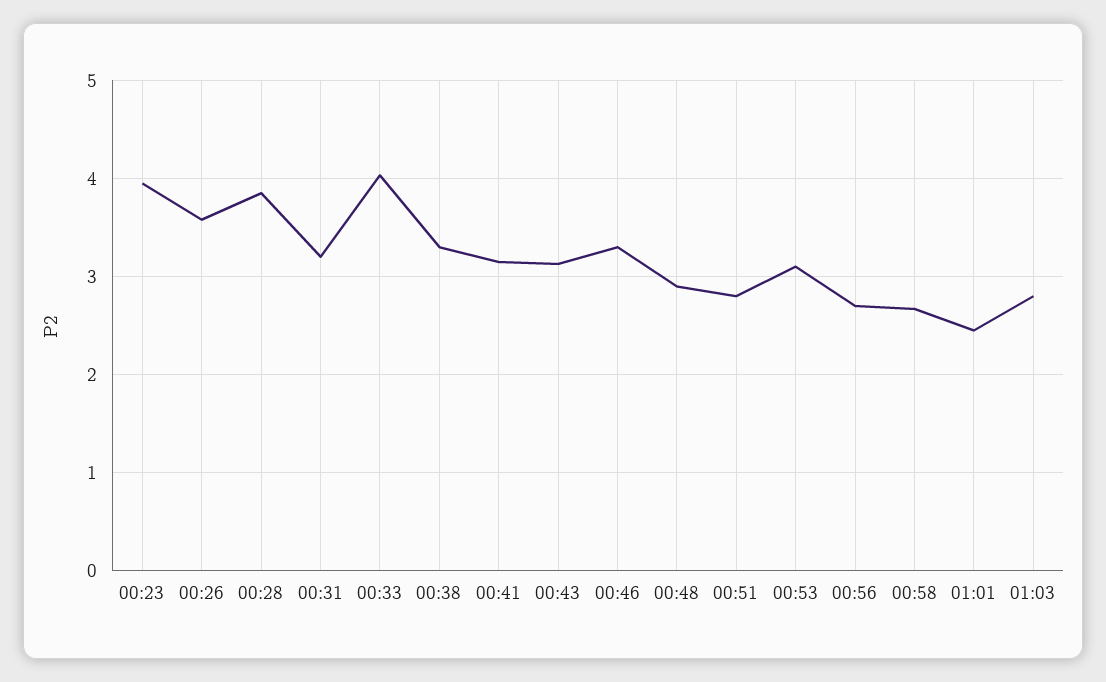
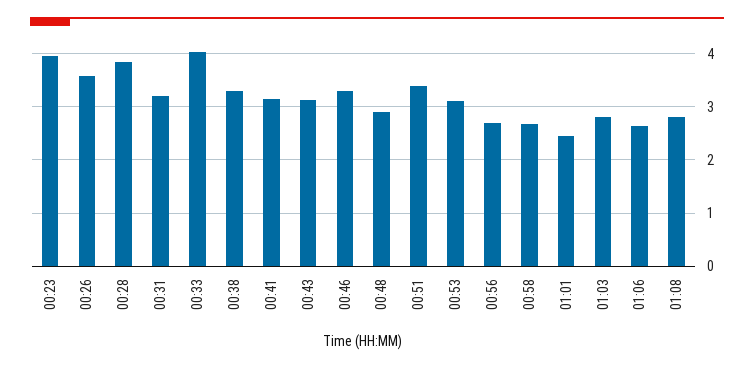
00:51: 2.8 -> 3.4
01:06: none -> 2.6
01:08: none -> 2.8

